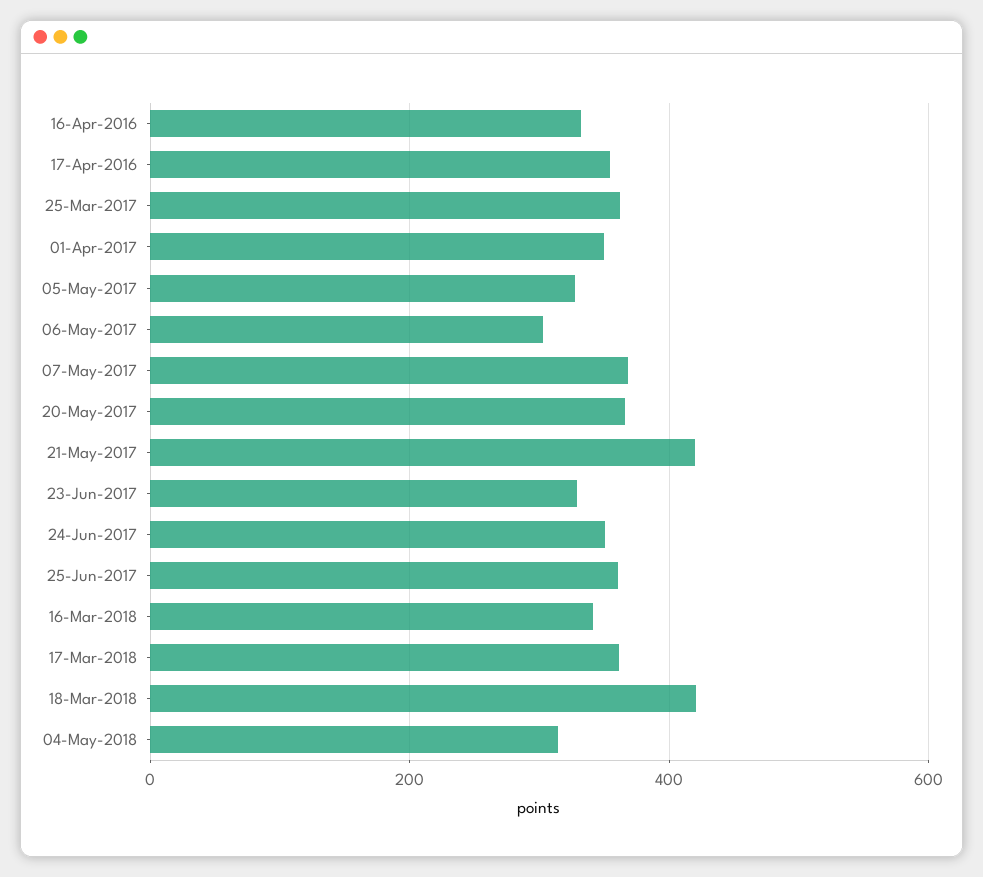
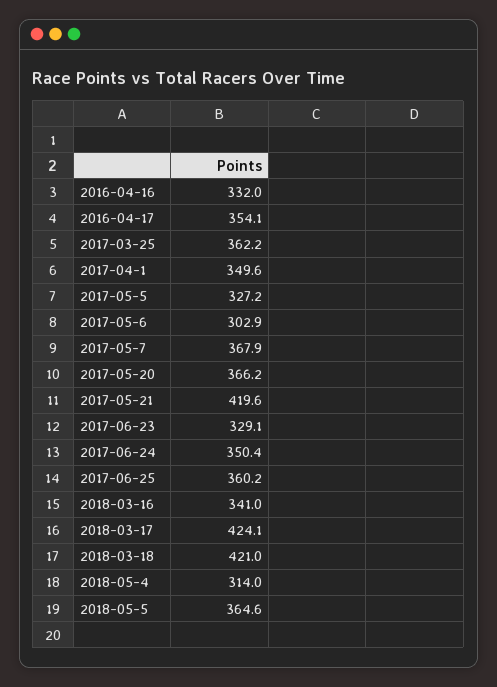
17-Mar-2018: 360 -> 424.1
2018-05-5: none -> 364.6

